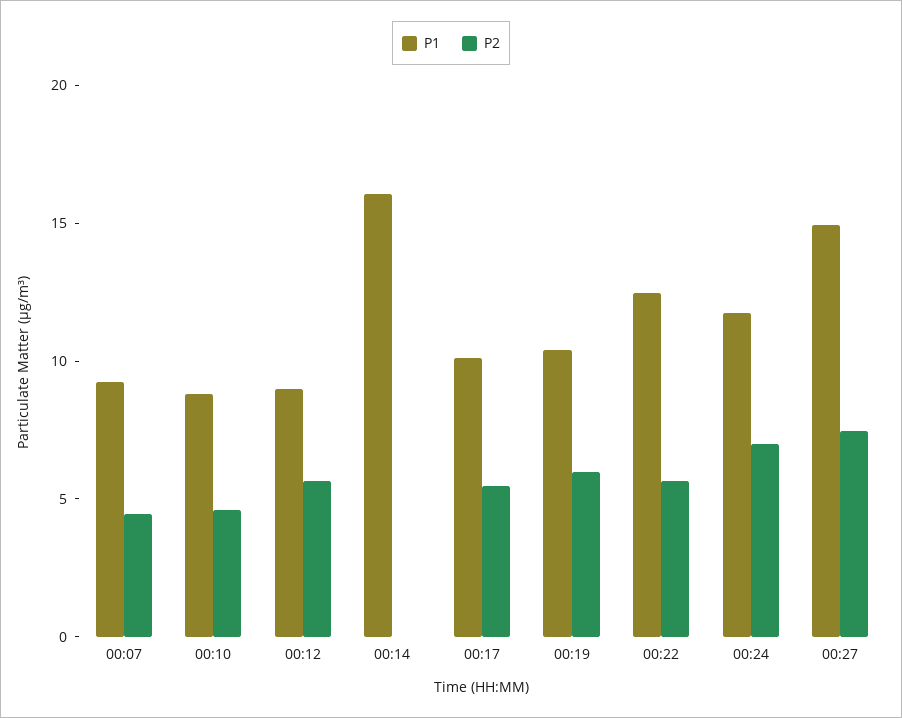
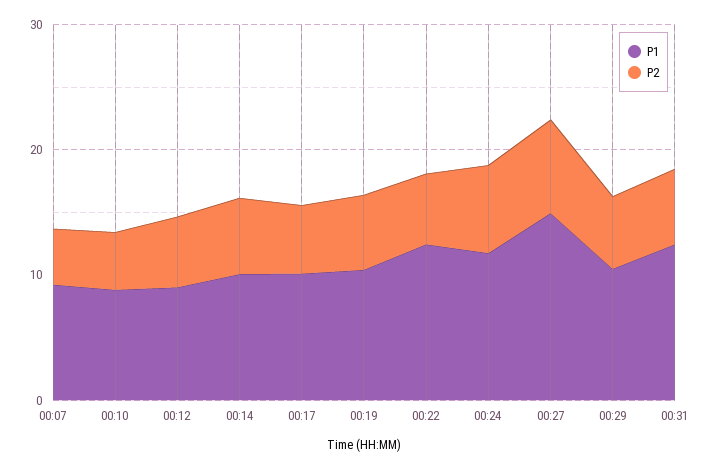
P1, 00:14: 16 -> 10
P2, 00:14: 0 -> 6
P1, 00:29: none -> 10
P2, 00:29: none -> 6
P1, 00:31: none -> 12
P2, 00:31: none -> 6

